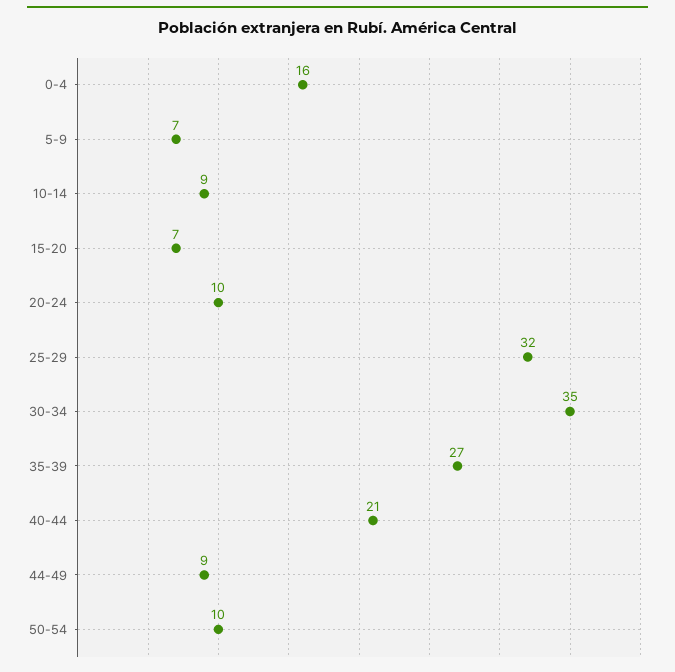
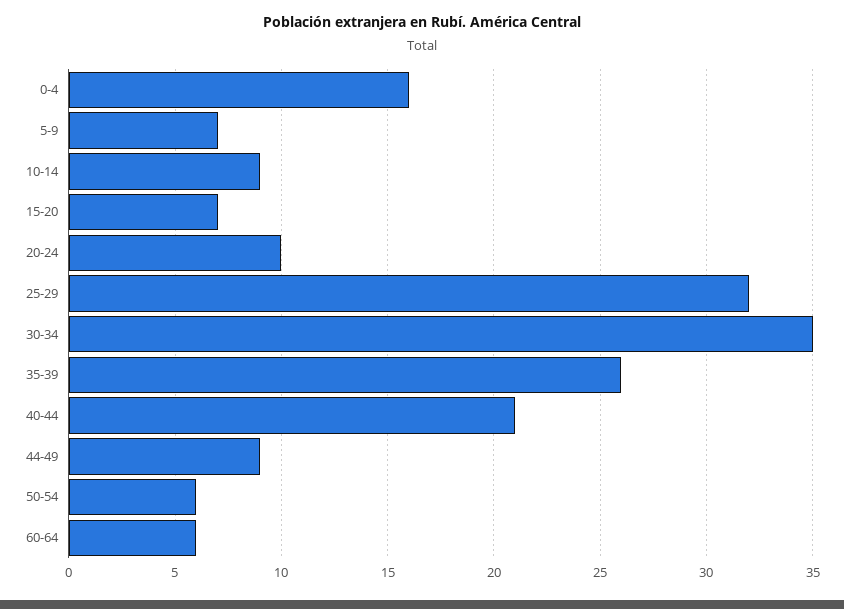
35-39: 27 -> 26
50-54: 10 -> 6
60-64: none -> 6

